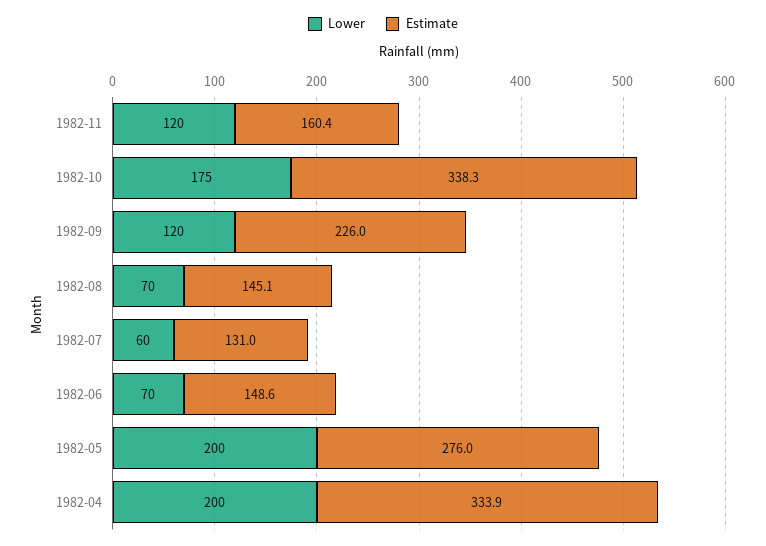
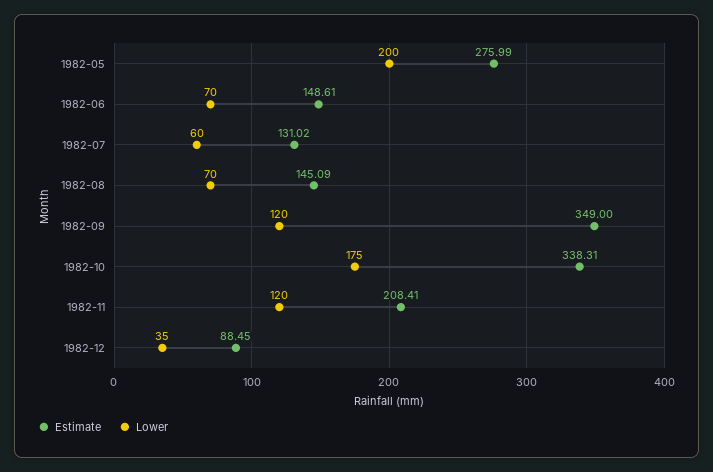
Estimate, 1982-11: 160.4 -> 208.41
Estimate, 1982-09: 226 -> 349
Lower, 1982-04: 200 -> none
Estimate, 1982-04: 333.9 -> none
Estimate, 1982-12: none -> 88.45
Lower, 1982-12: none -> 35

